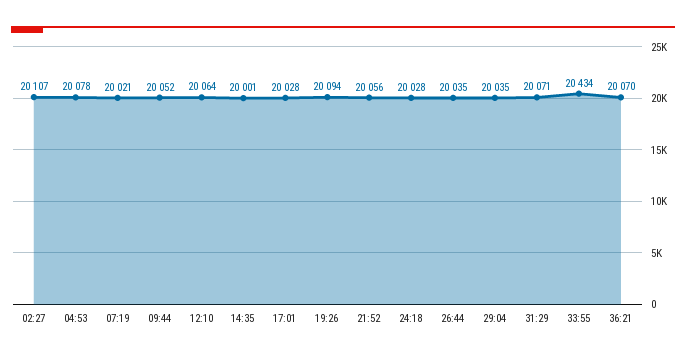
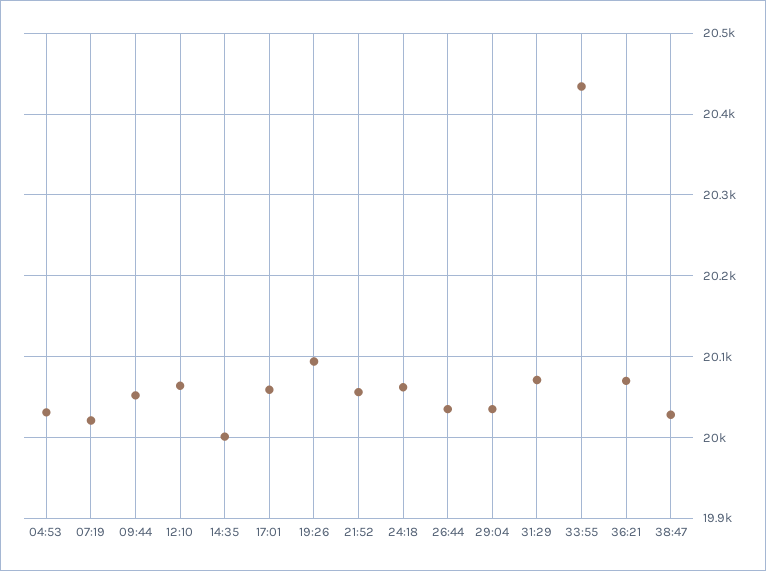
02:27: 20107 -> none
04:53: 20078 -> 20030
17:01: 20028 -> 20060
24:18: 20028 -> 20060
38:47: none -> 20030

